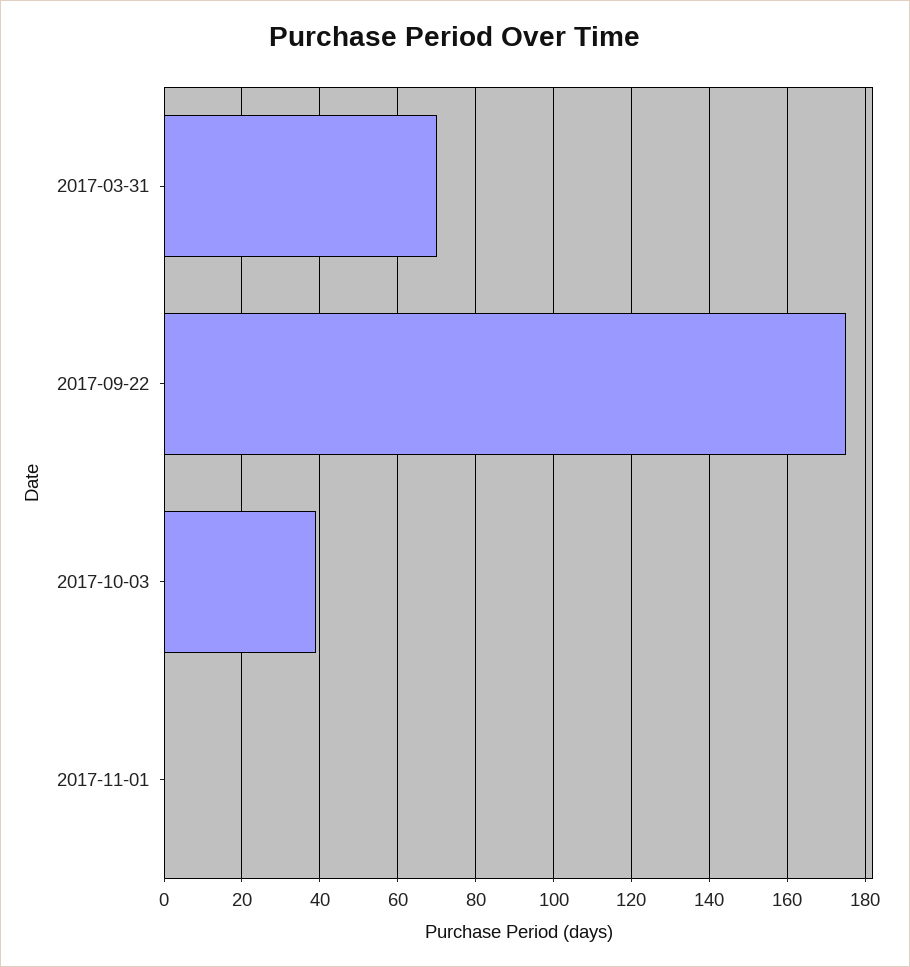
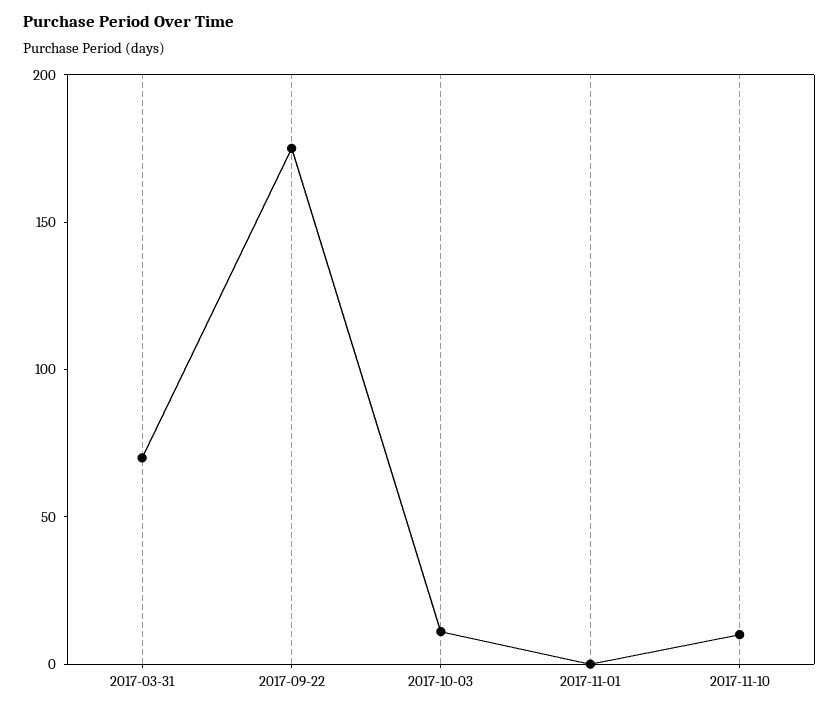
2017-10-03: 40 -> 10
2017-11-10: none -> 10

